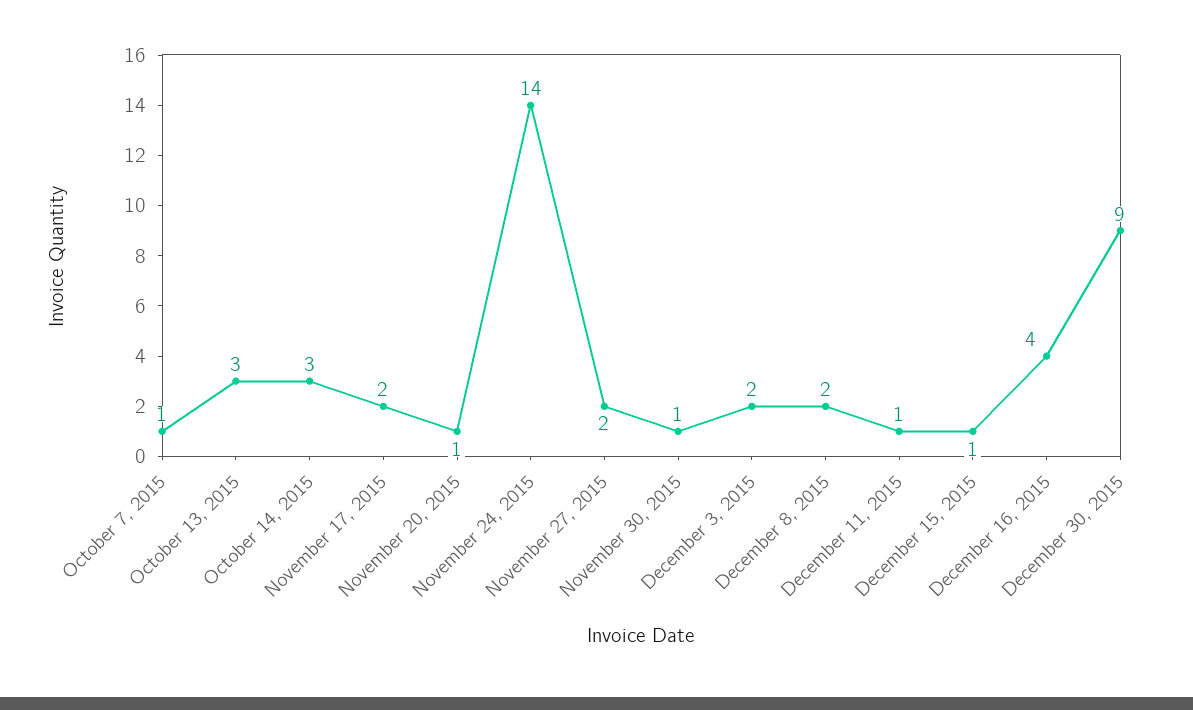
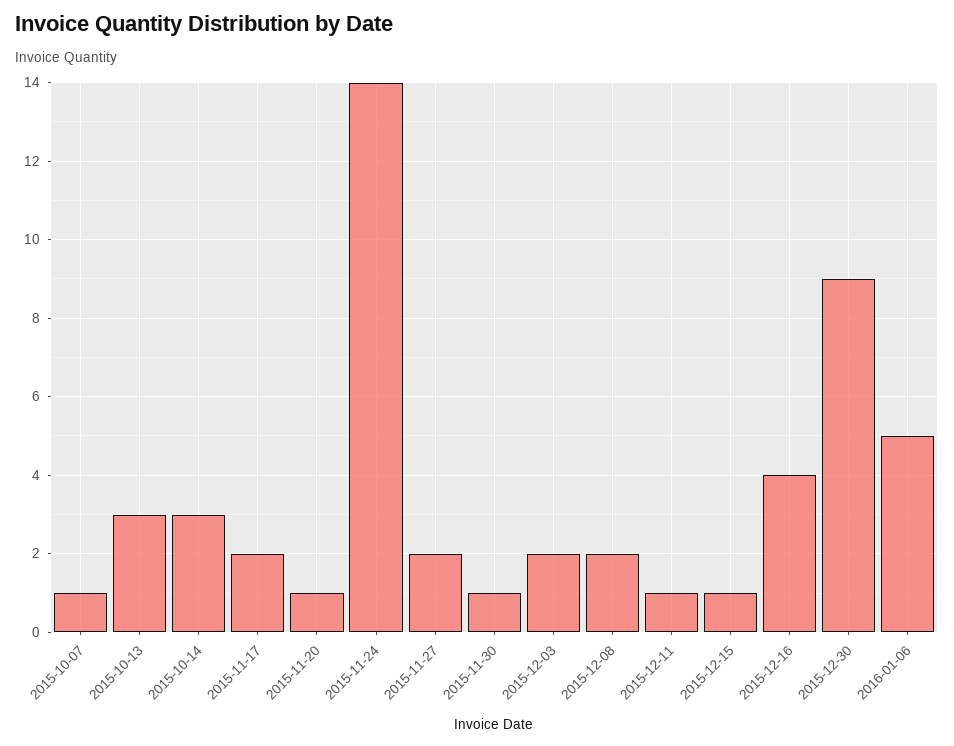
2016-01-06: none -> 5

